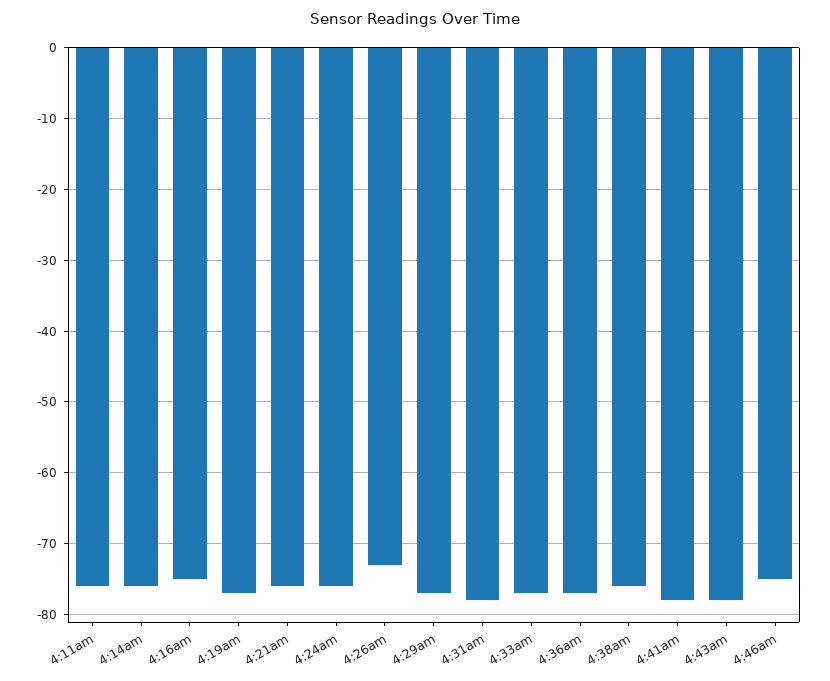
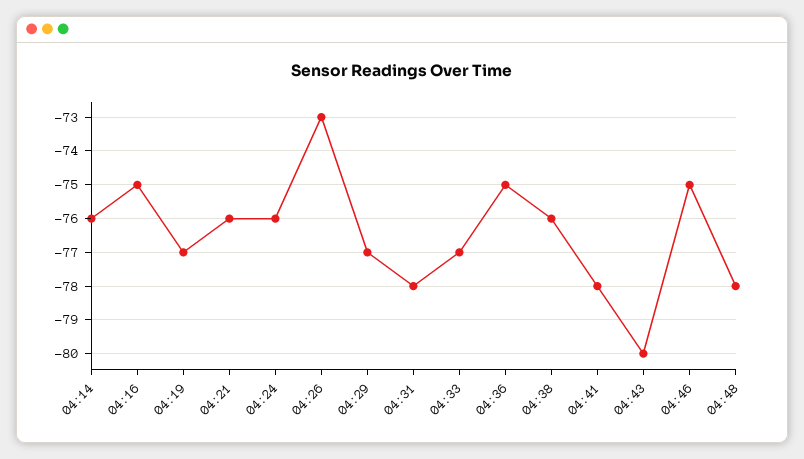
4:11am: -76 -> none
4:36am: -77 -> -75
4:43am: -78 -> -80
04:48: none -> -78

